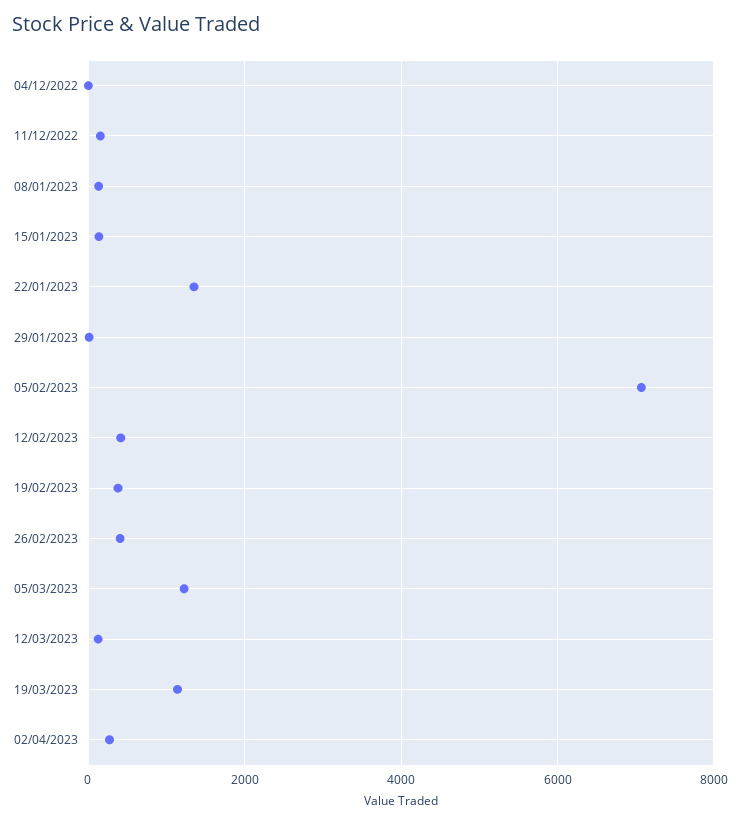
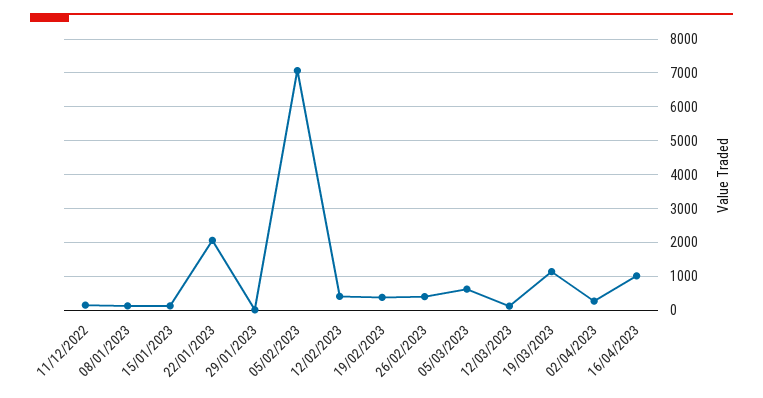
04/12/2022: 0 -> none
22/01/2023: 1400 -> 2000
05/03/2023: 1200 -> 600
16/04/2023: none -> 1000

